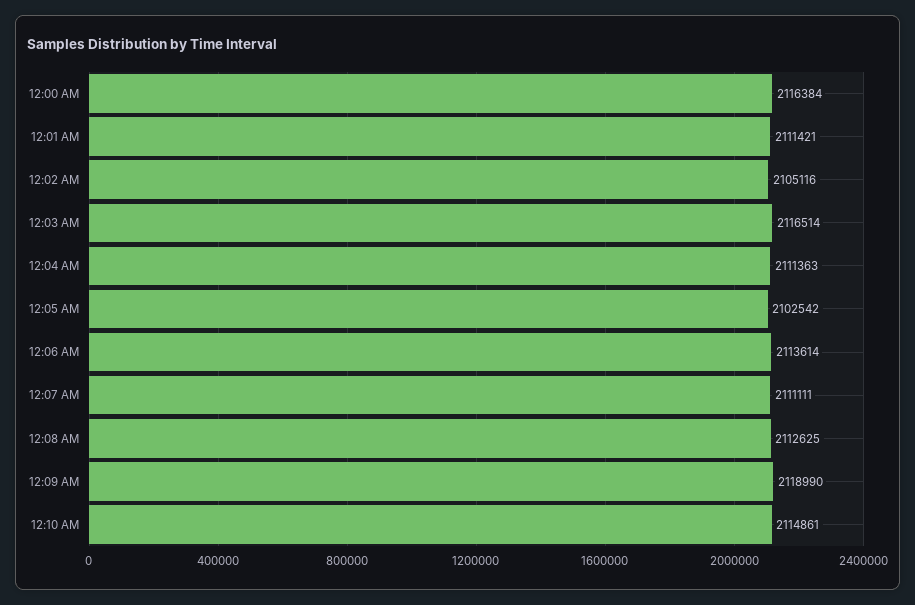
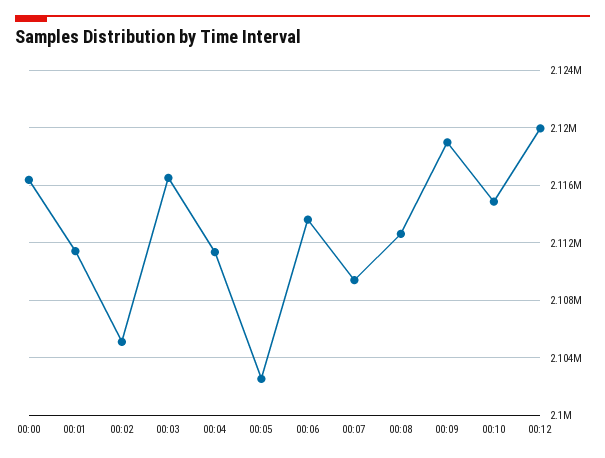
12:07 AM: 2111111 -> 2109500
00:12: none -> 2120000

